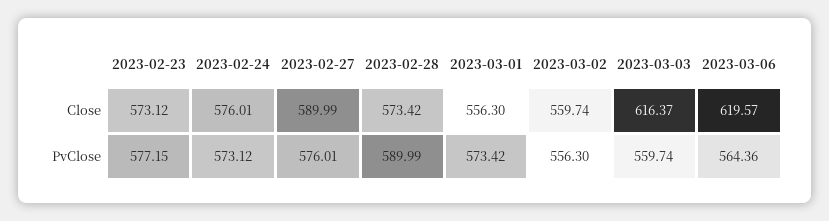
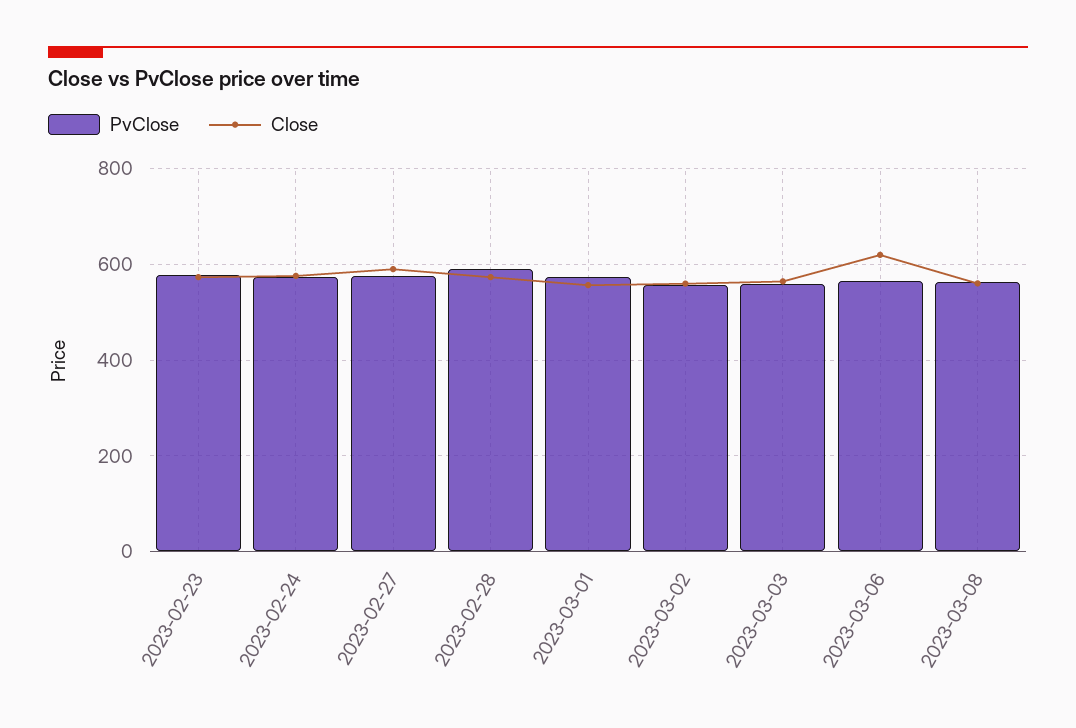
Close, 2023-03-03: 616.37 -> 560
PvClose, 2023-03-08: none -> 560
Close, 2023-03-08: none -> 560

